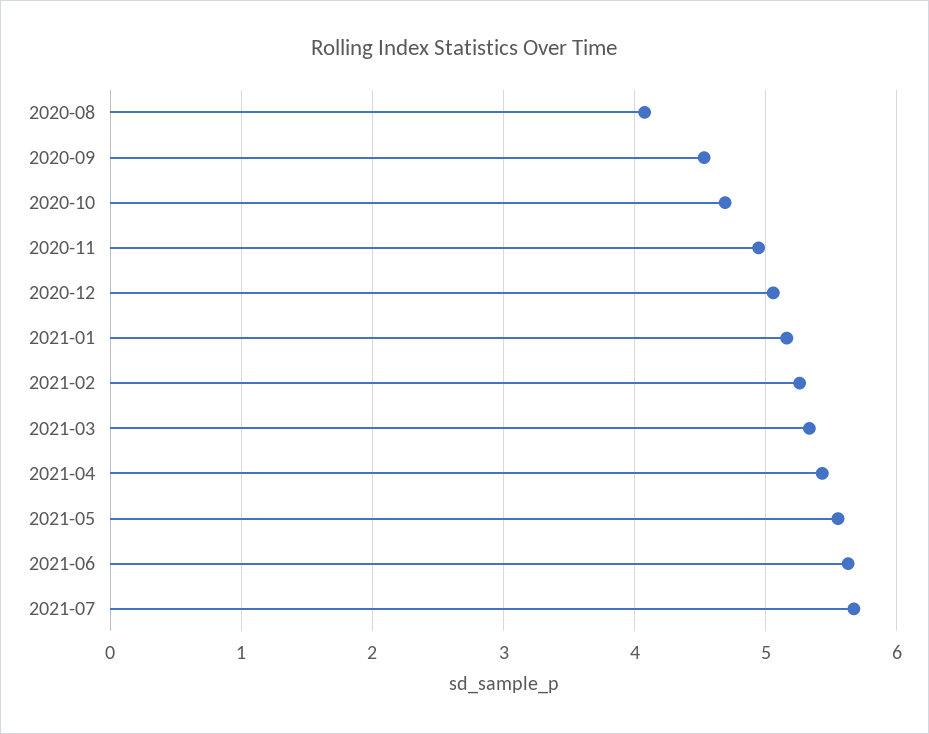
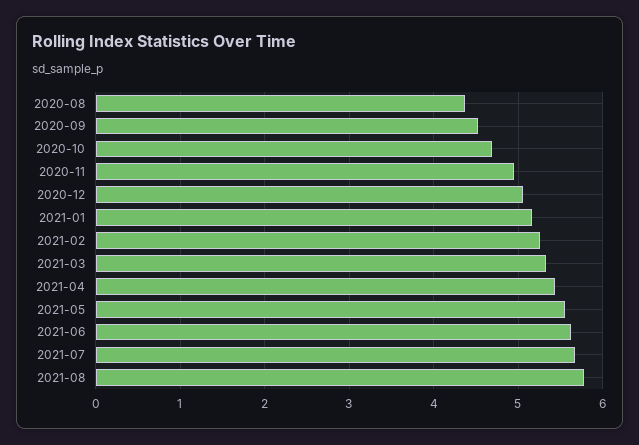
2020-08: 4.1 -> 4.4
2021-08: none -> 5.8

